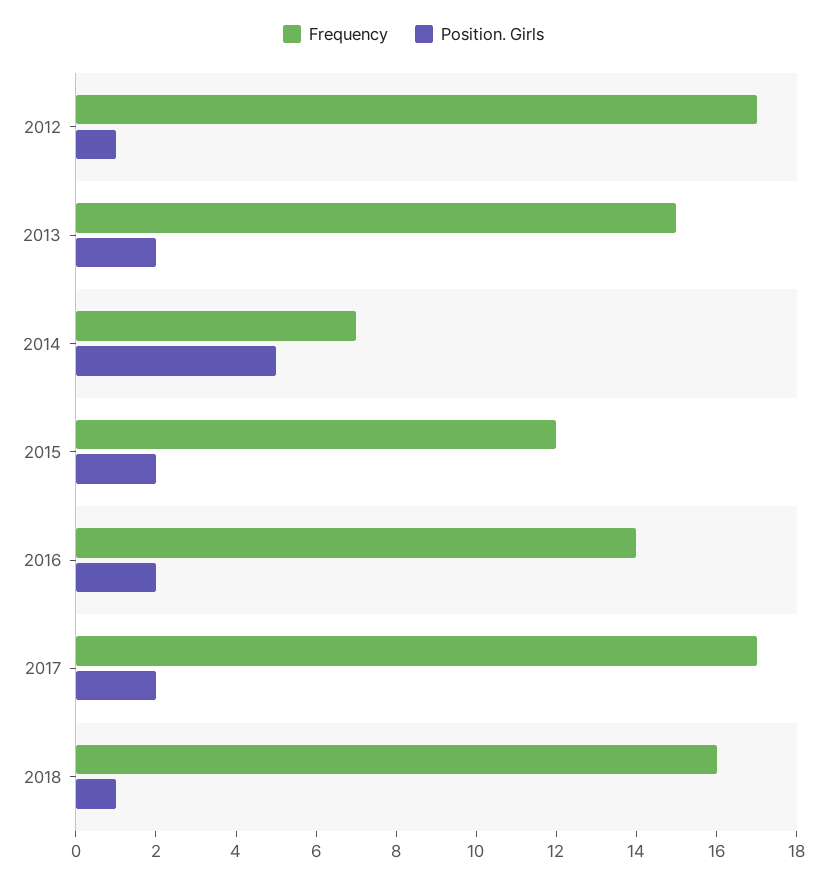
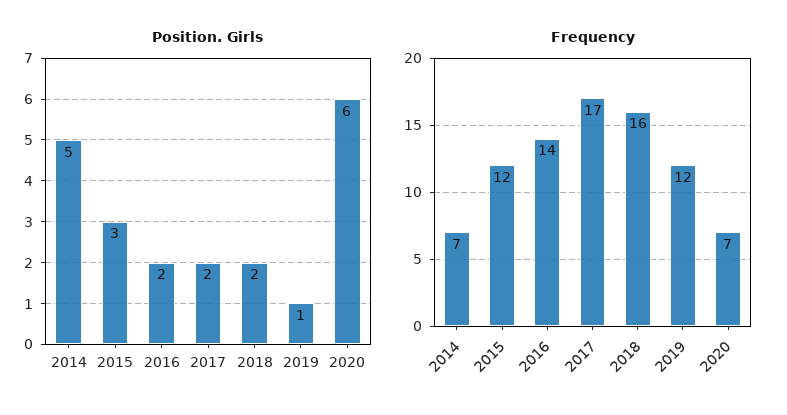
Frequency, 2012: 17 -> none
Position. Girls, 2012: 1 -> none
Frequency, 2013: 15 -> none
Position. Girls, 2013: 2 -> none
Position. Girls, 2015: 2 -> 3
Position. Girls, 2018: 1 -> 2
Position. Girls, 2019: none -> 1
Position. Girls, 2020: none -> 6
Frequency, 2019: none -> 12
Frequency, 2020: none -> 7

